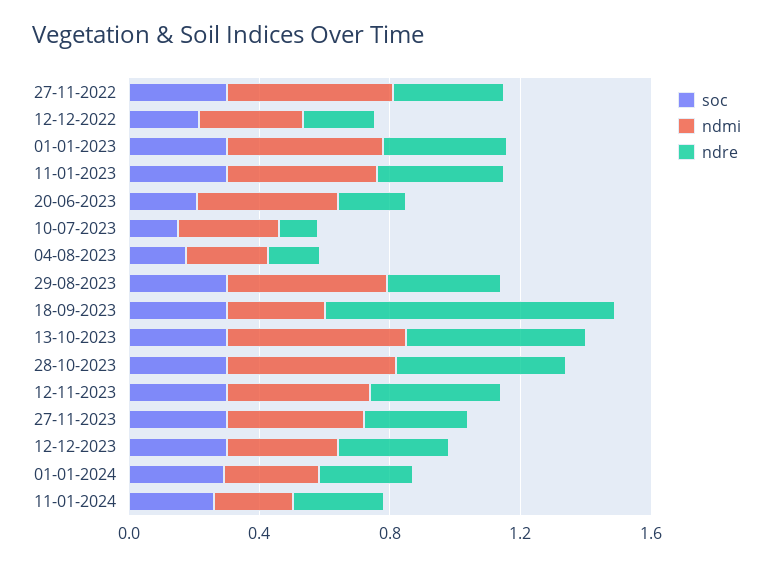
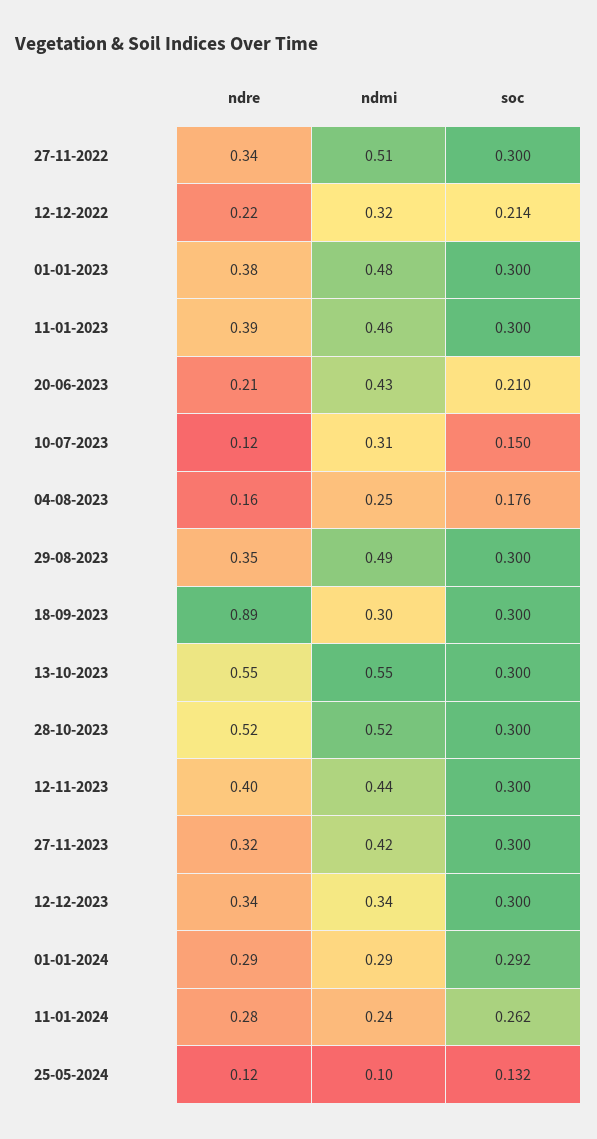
ndre, 25-05-2024: none -> 0.12
ndmi, 25-05-2024: none -> 0.1
soc, 25-05-2024: none -> 0.132

